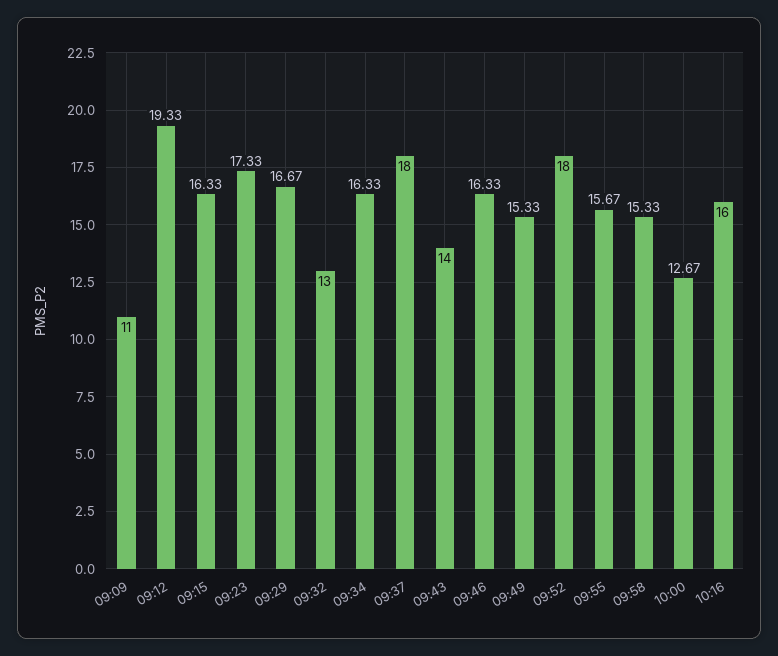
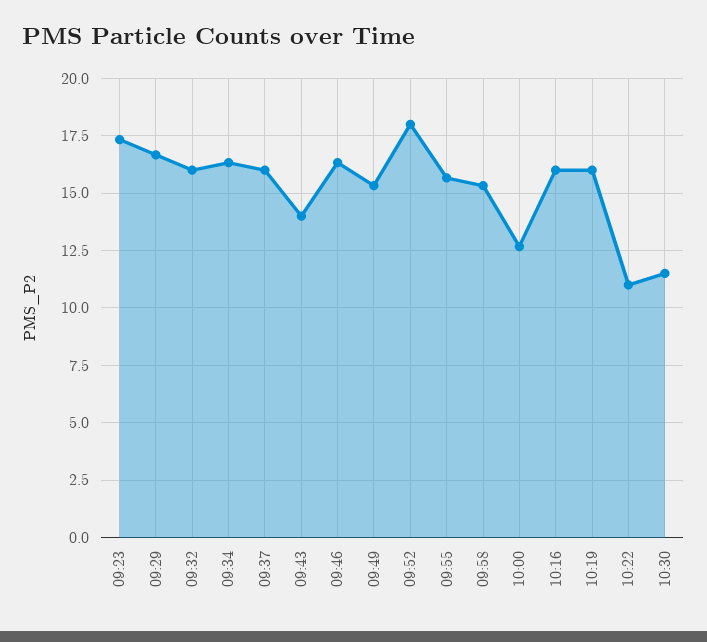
09:09: 11 -> none
09:12: 19.33 -> none
09:15: 16.33 -> none
09:32: 13 -> 16
09:37: 18 -> 16
10:19: none -> 16
10:22: none -> 11
10:30: none -> 11.5

